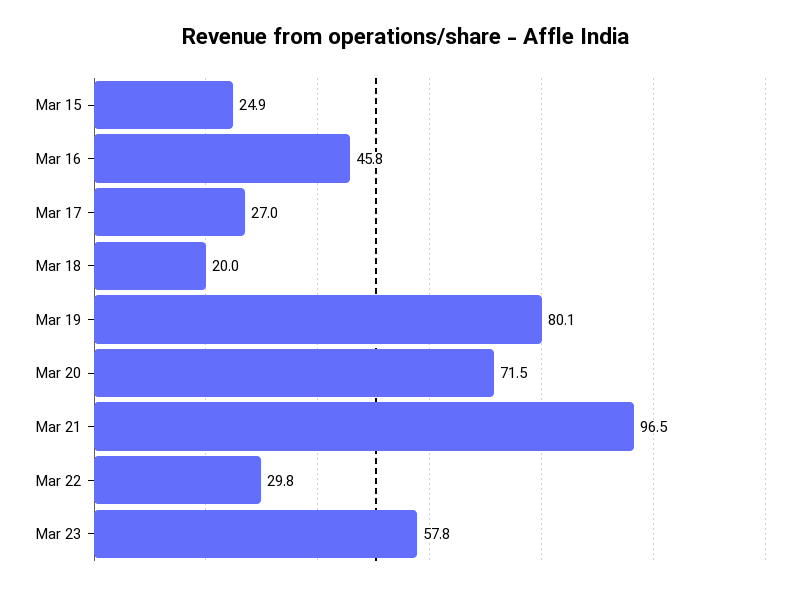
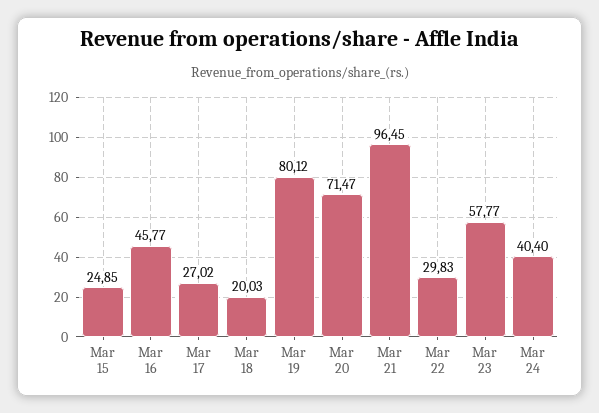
Mar 24: none -> 40.4

